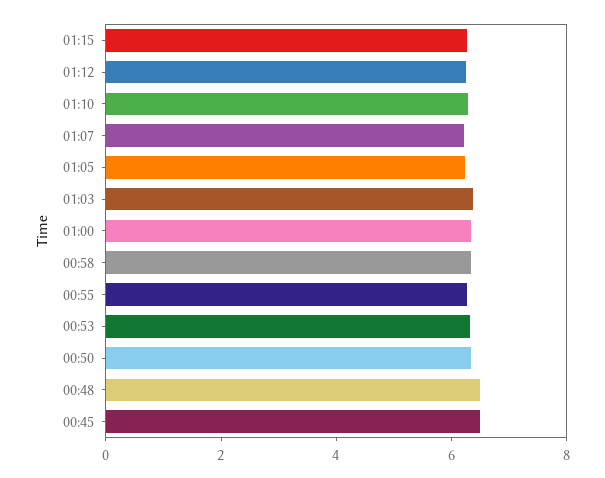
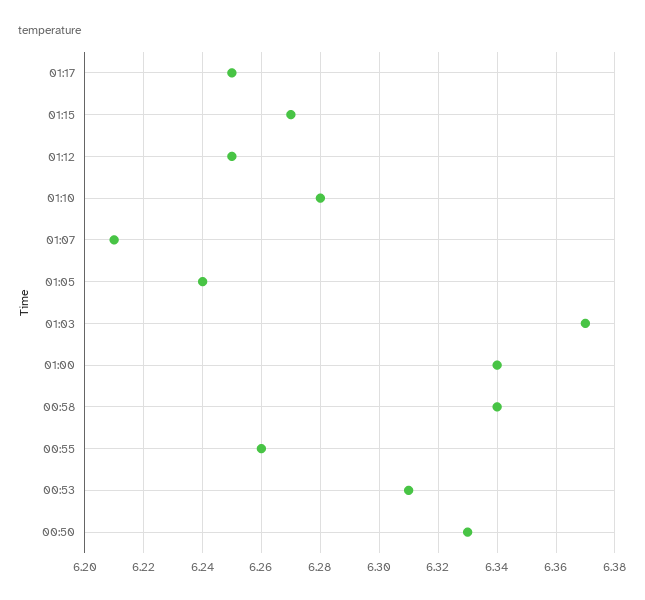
00:48: 6.5 -> none
00:45: 6.5 -> none
01:17: none -> 6.25

